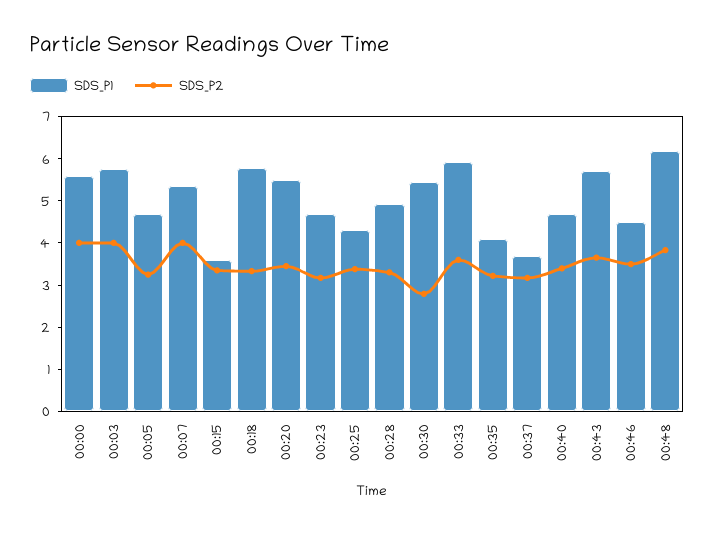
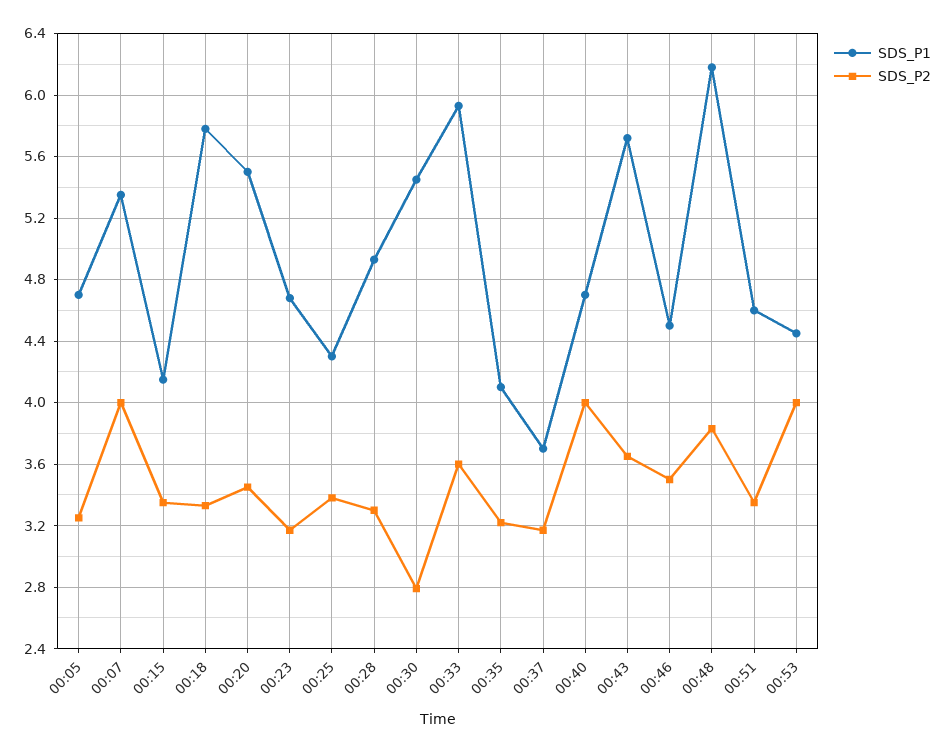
SDS_P1, 00:00: 5.6 -> none
SDS_P2, 00:00: 4 -> none
SDS_P1, 00:03: 5.8 -> none
SDS_P2, 00:03: 4 -> none
SDS_P1, 00:15: 3.6 -> 4.15
SDS_P2, 00:40: 3.4 -> 4
SDS_P1, 00:51: none -> 4.6
SDS_P2, 00:51: none -> 3.35
SDS_P1, 00:53: none -> 4.45
SDS_P2, 00:53: none -> 4

